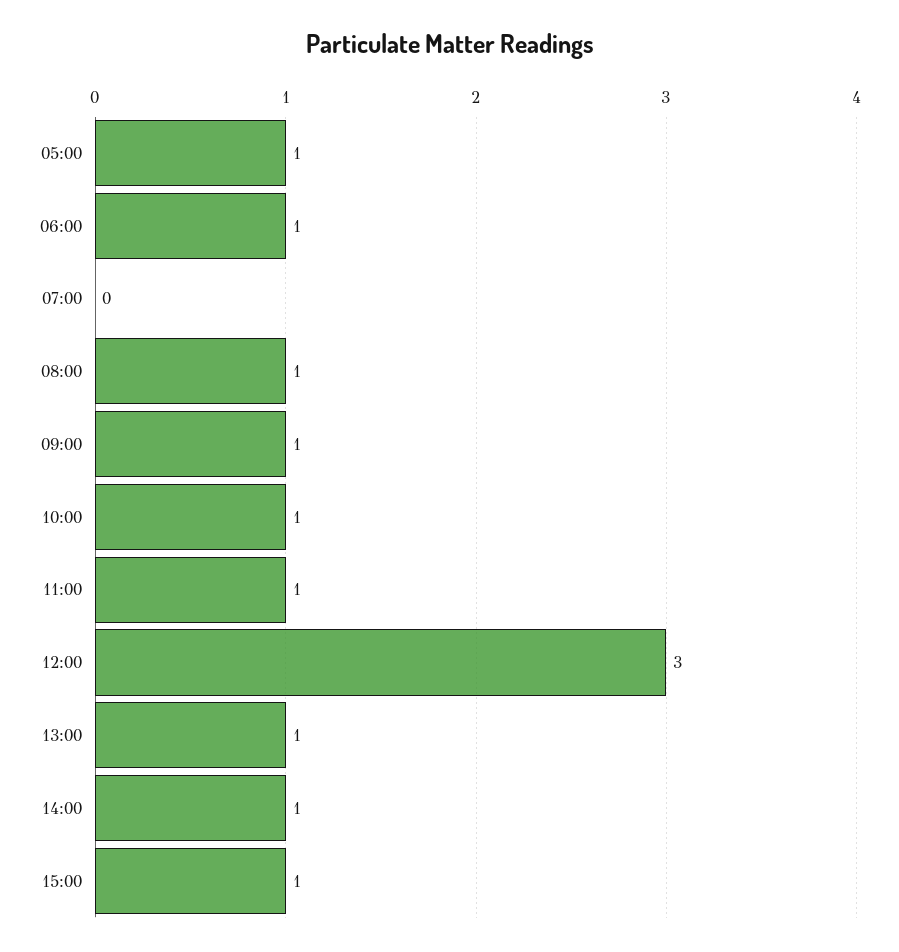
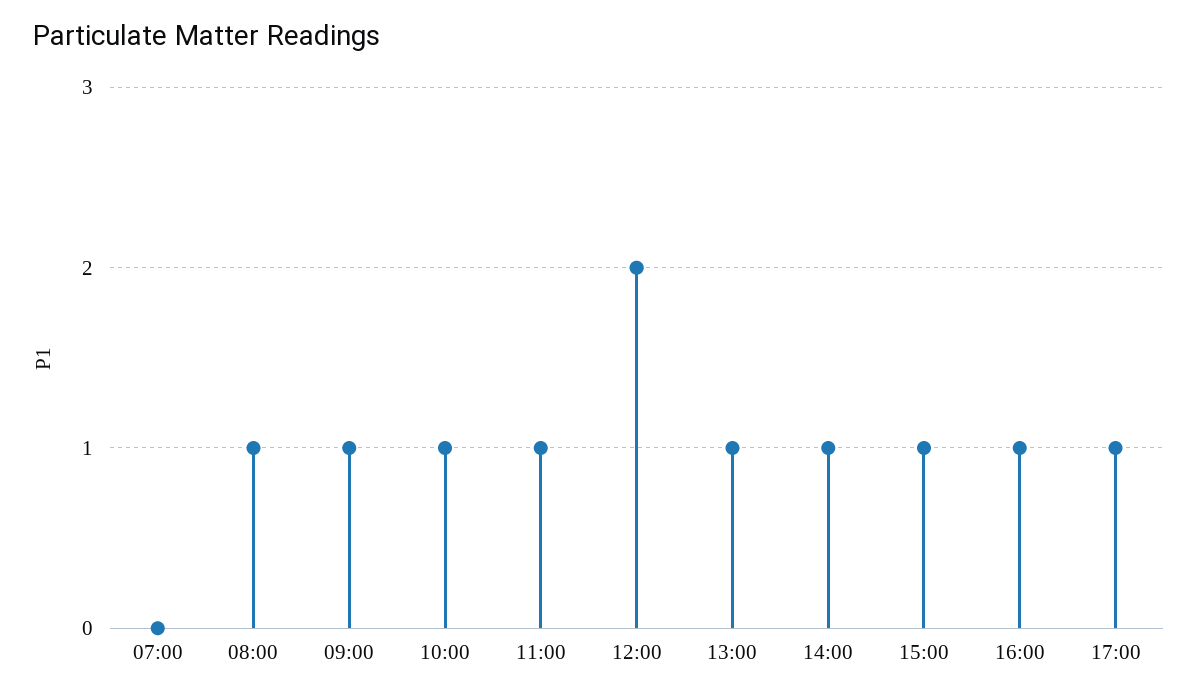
05:00: 1 -> none
06:00: 1 -> none
12:00: 3 -> 2
16:00: none -> 1
17:00: none -> 1

